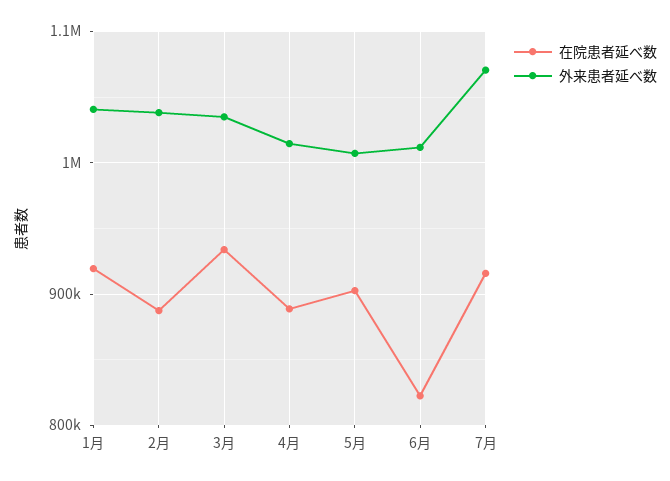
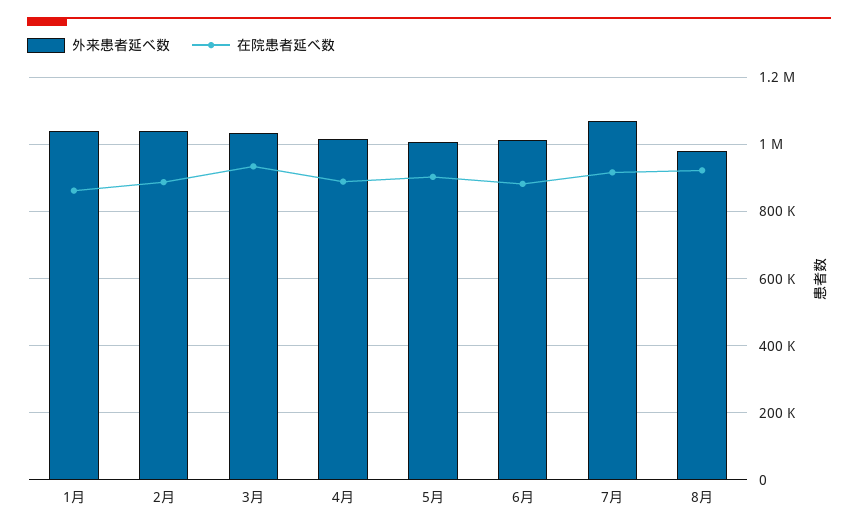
在院患者延べ数, 1月: 920000 -> 860000
在院患者延べ数, 6月: 820000 -> 880000
外来患者延べ数, 8月: none -> 980000
在院患者延べ数, 8月: none -> 920000

